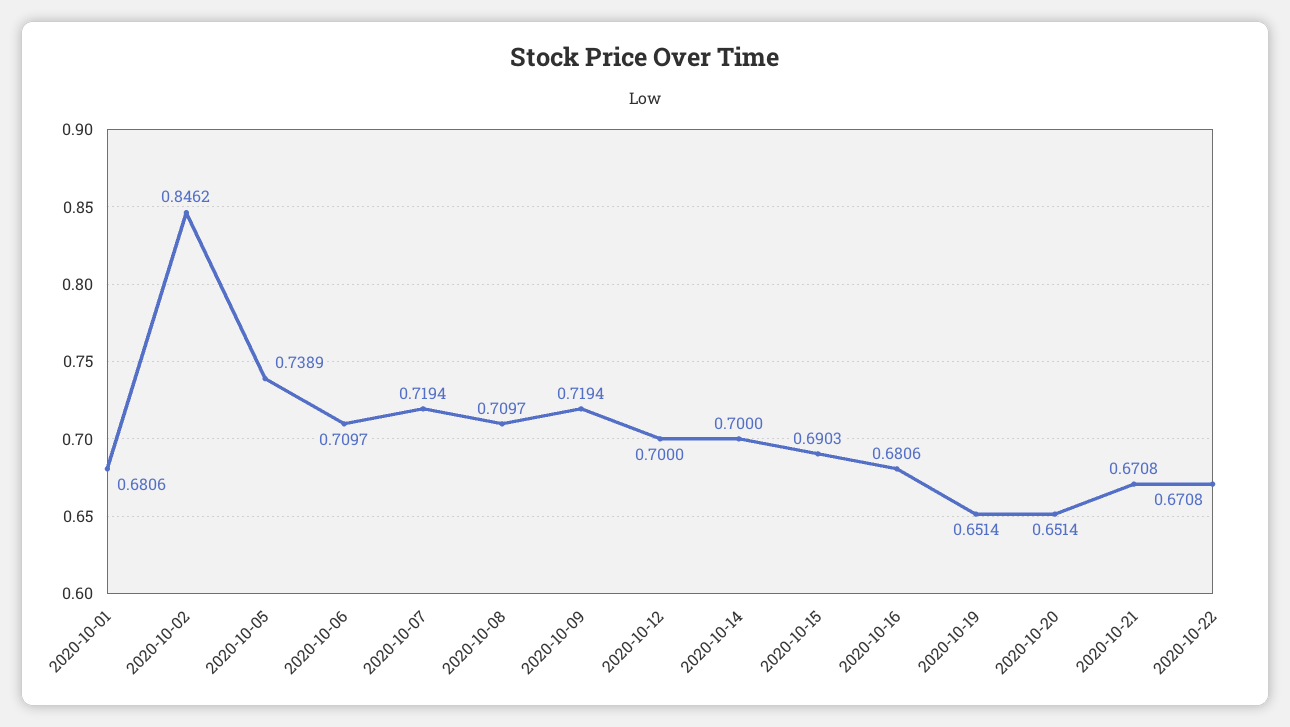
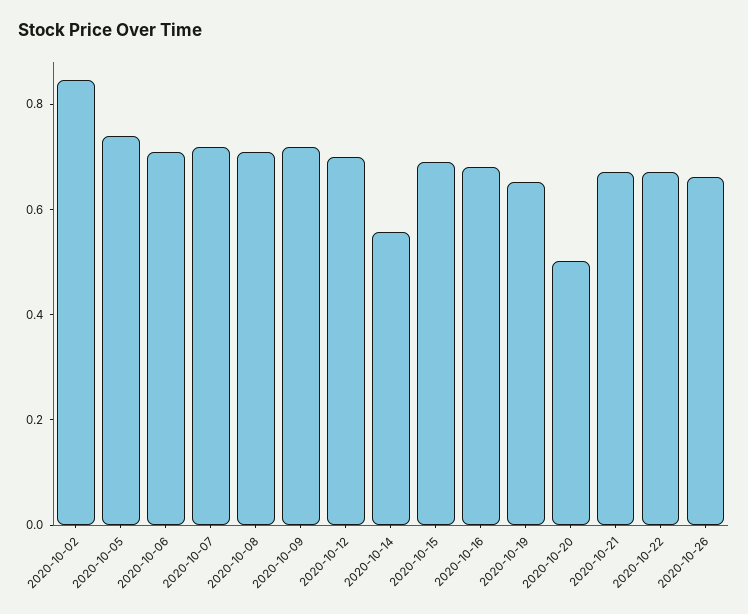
2020-10-01: 0.6806 -> none
2020-10-14: 0.7 -> 0.55
2020-10-20: 0.6514 -> 0.5
2020-10-26: none -> 0.65

